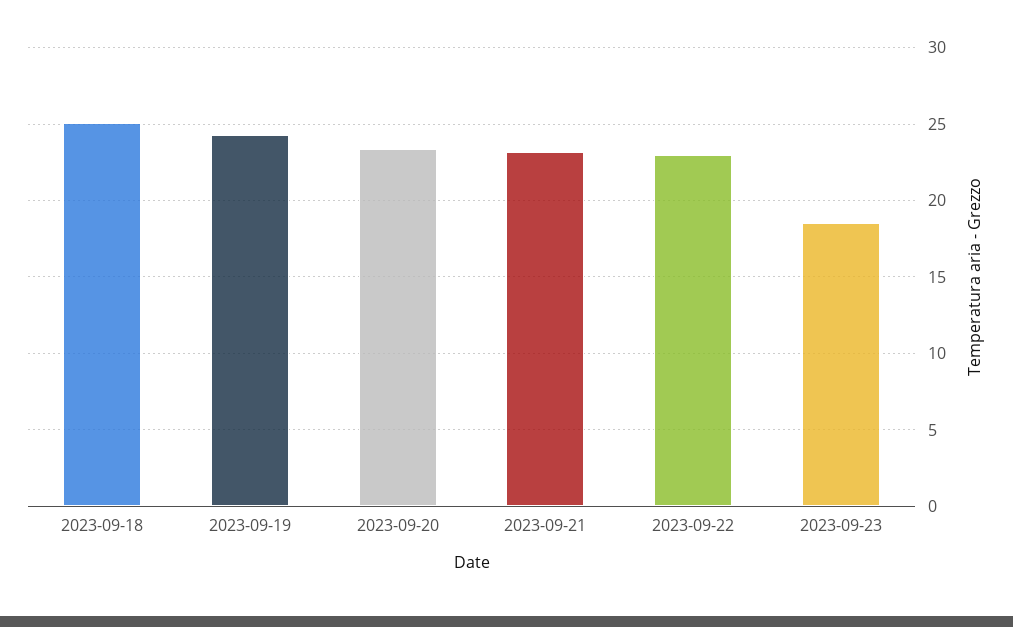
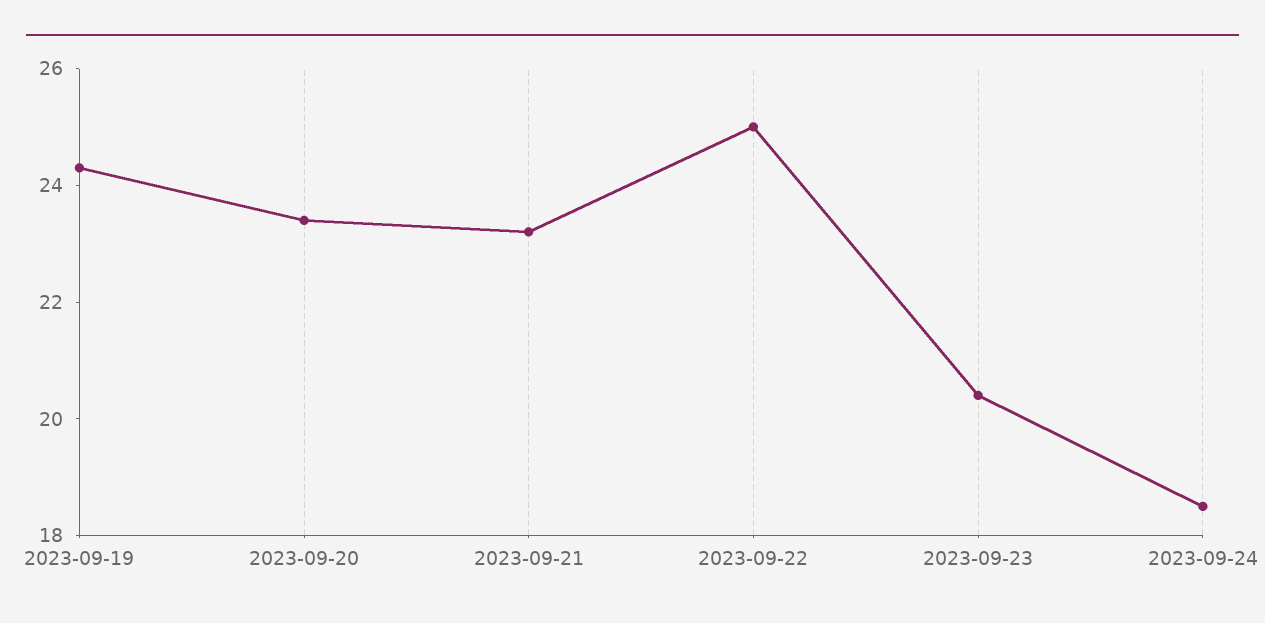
2023-09-18: 25 -> none
2023-09-22: 23 -> 25
2023-09-23: 18.5 -> 20.5
2023-09-24: none -> 18.5

